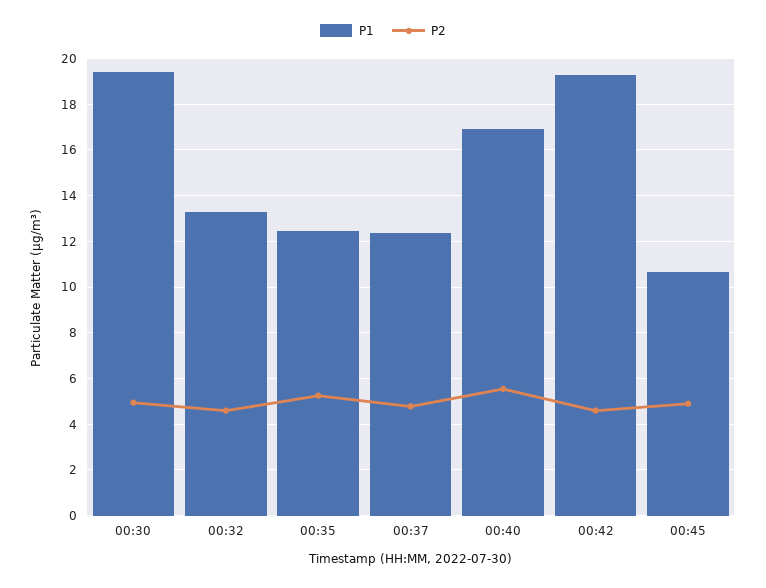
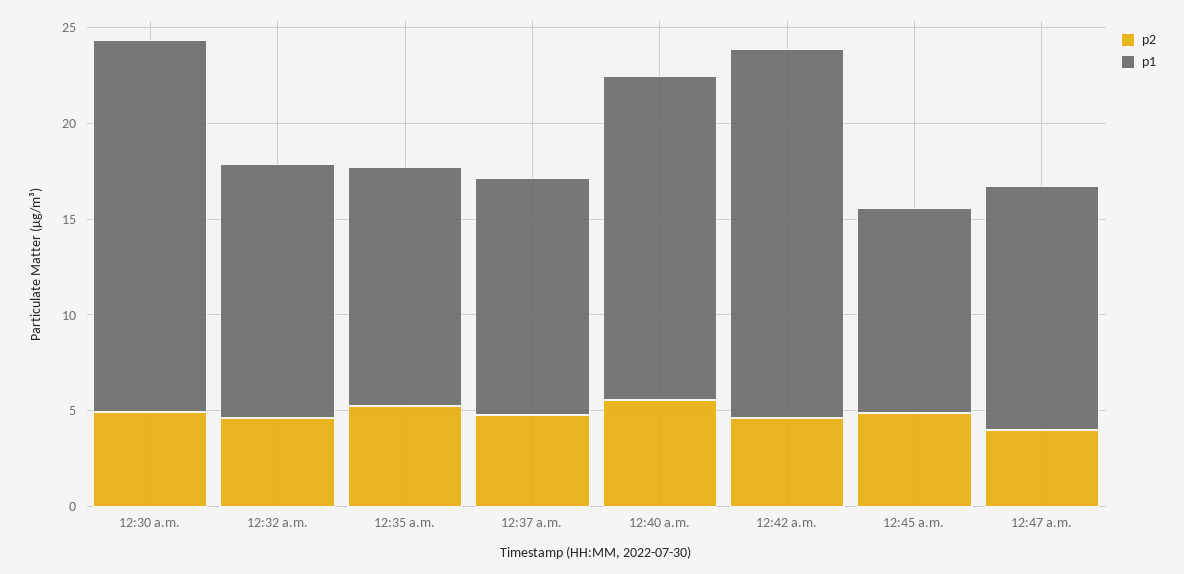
P2, 12:47 a.m.: none -> 4
P1, 12:47 a.m.: none -> 13

